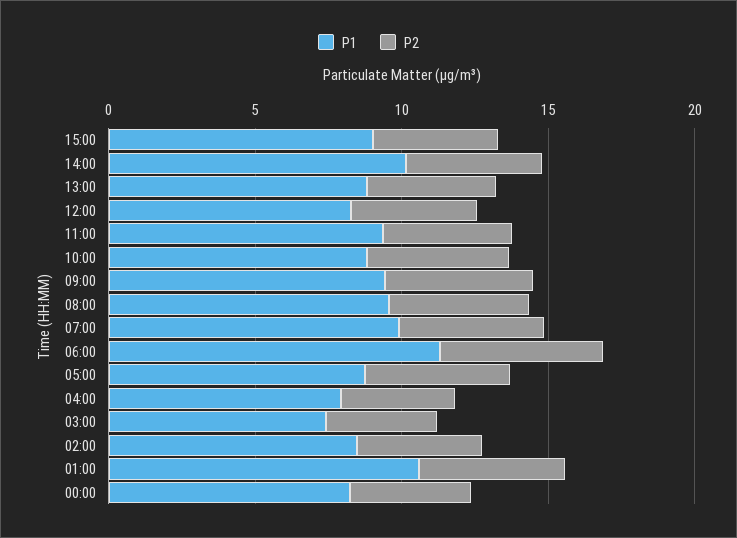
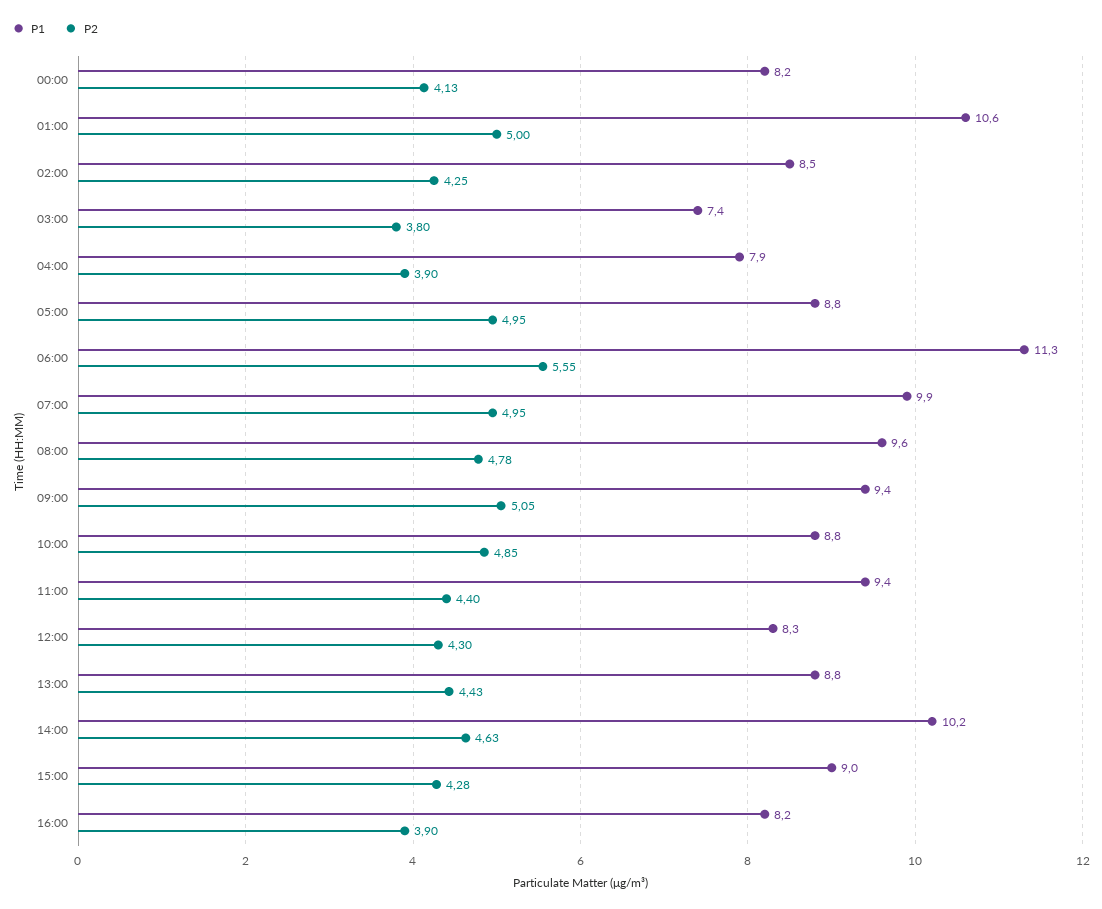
P1, 16:00: none -> 8.2
P2, 16:00: none -> 3.9

